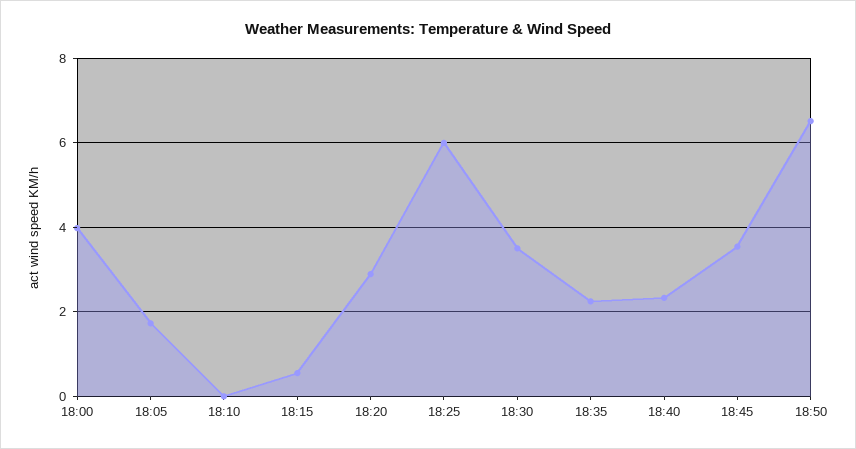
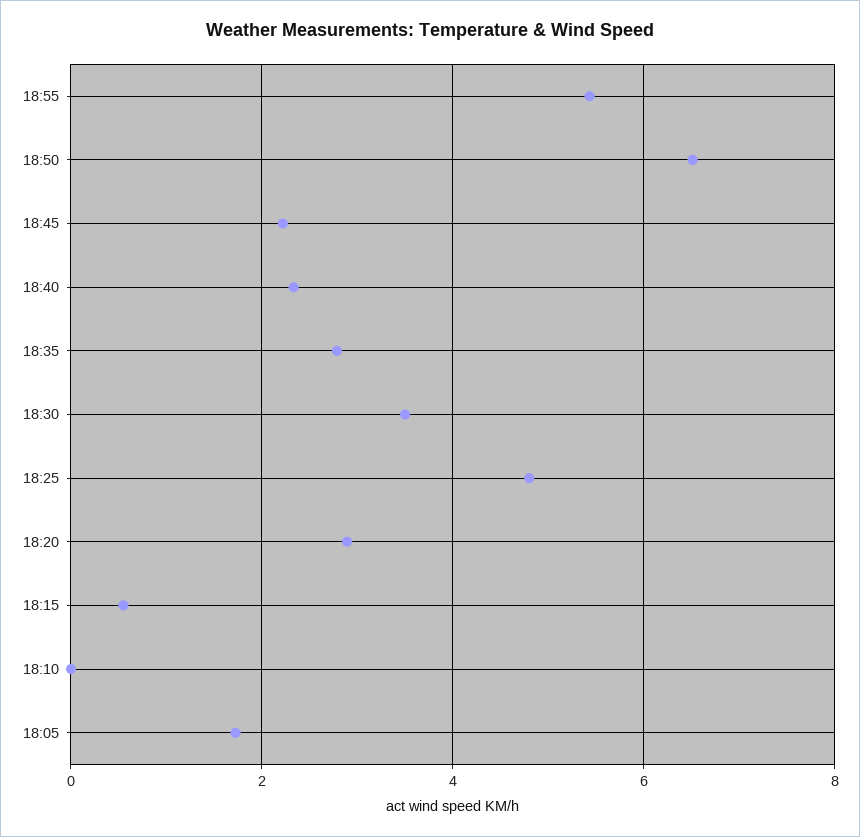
18:00: 4 -> none
18:25: 6 -> 4.8
18:35: 2.2 -> 2.8
18:45: 3.6 -> 2.2
18:55: none -> 5.4

